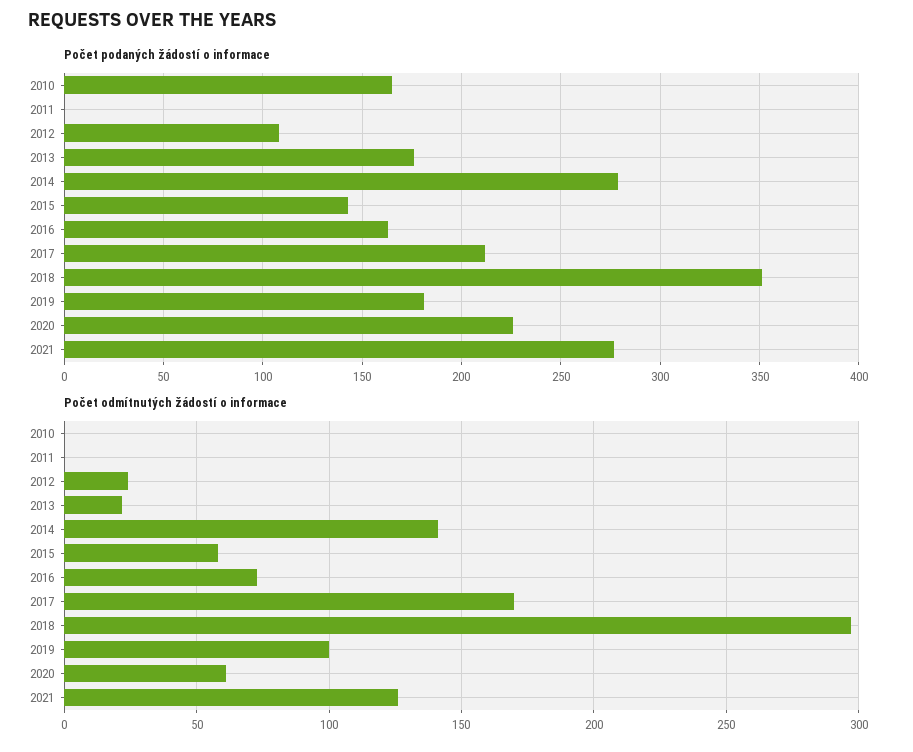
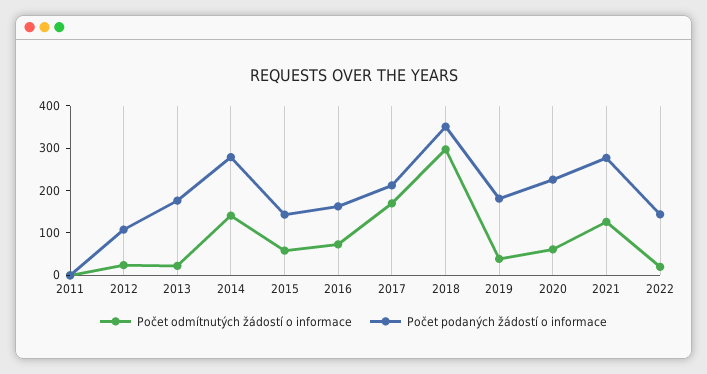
Počet podaných žádostí o informace, 2010: 165 -> none
Počet odmítnutých žádostí o informace, 2010: 0 -> none
Počet odmítnutých žádostí o informace, 2019: 100 -> 40
Počet odmítnutých žádostí o informace, 2022: none -> 20
Počet podaných žádostí o informace, 2022: none -> 140

